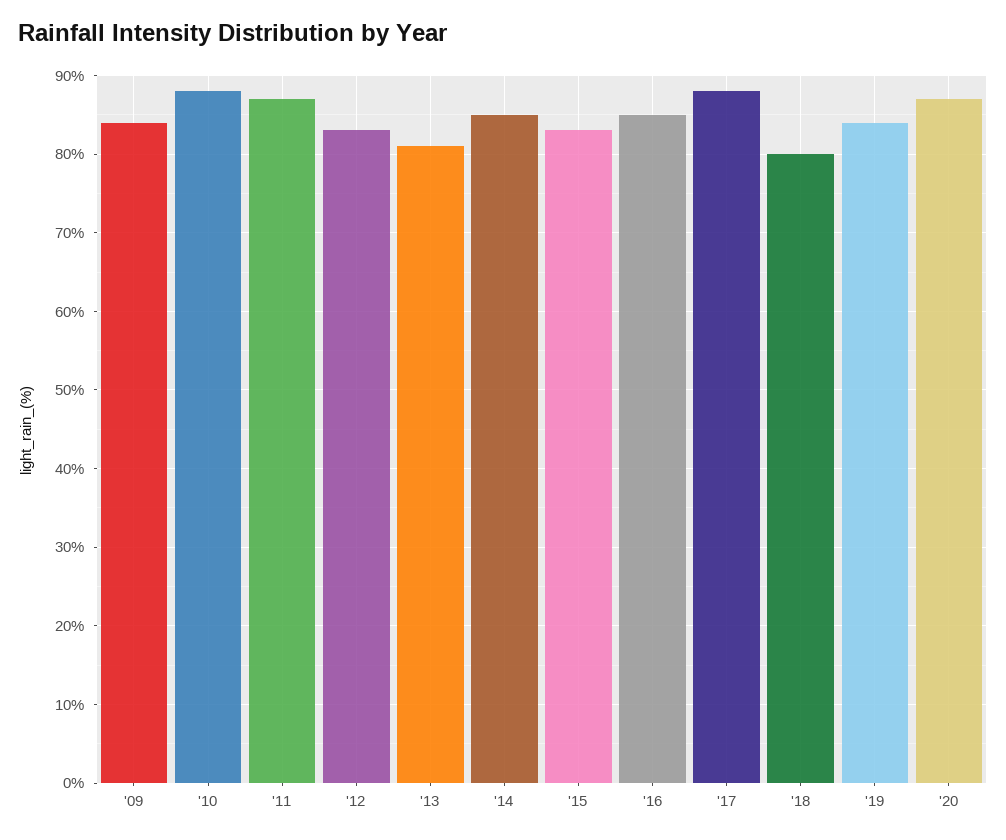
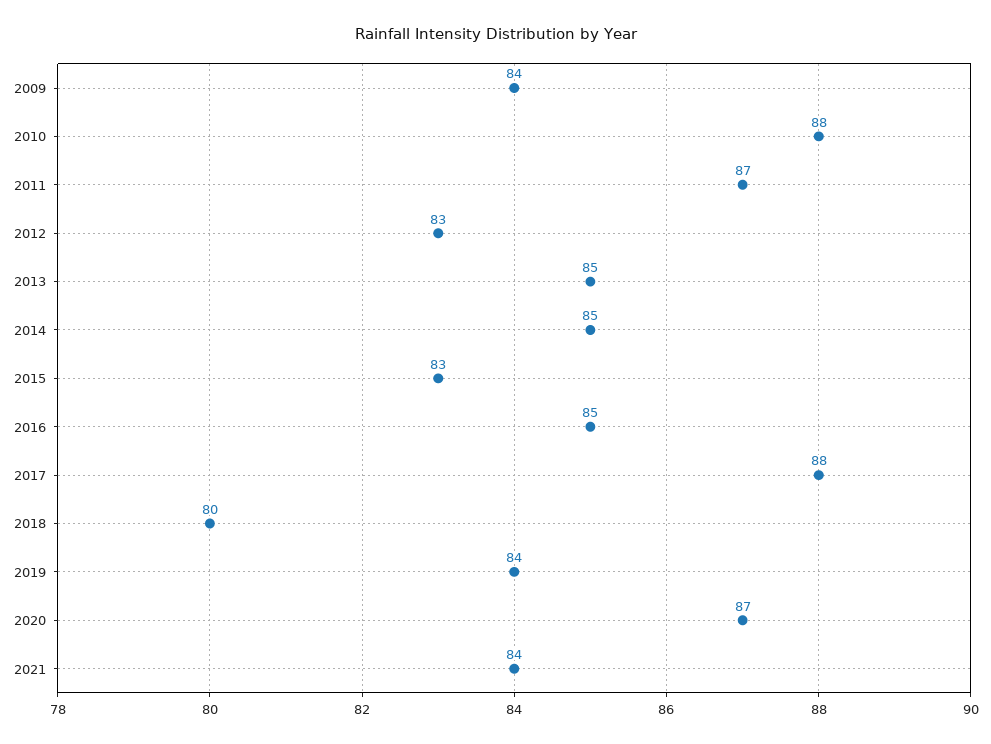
'13: 81 -> 85
2021: none -> 84

